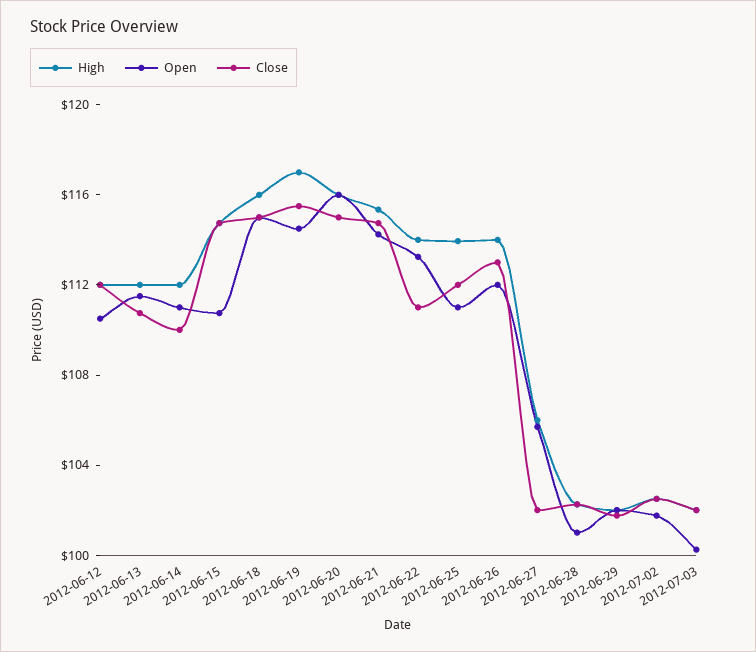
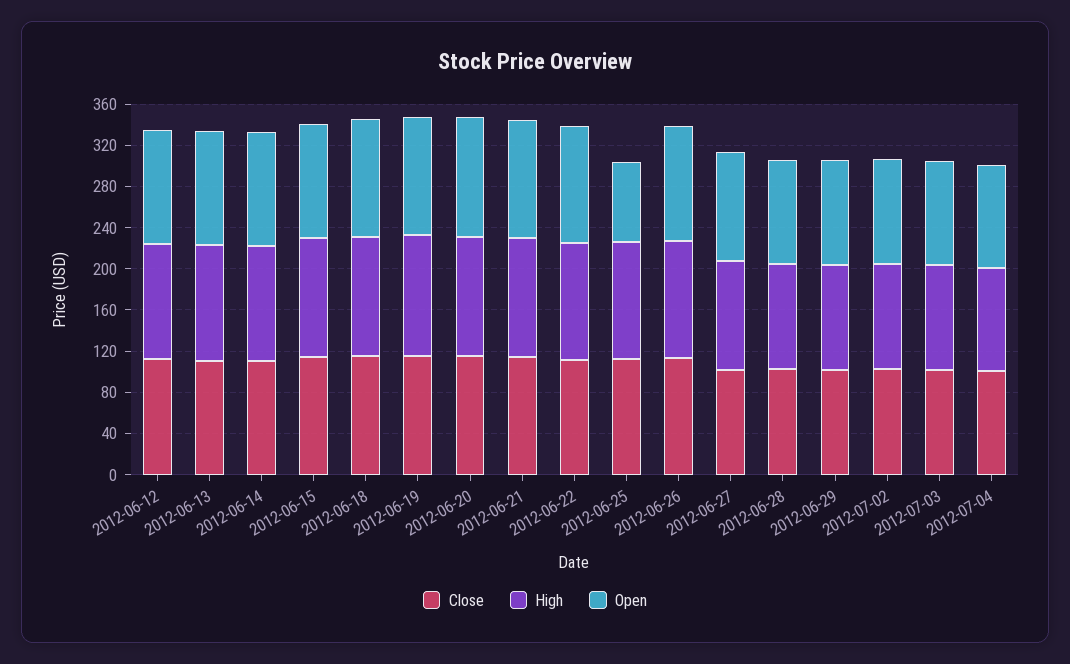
Open, 2012-06-25: 111 -> 80
Close, 2012-07-04: none -> 100
High, 2012-07-04: none -> 100
Open, 2012-07-04: none -> 100

